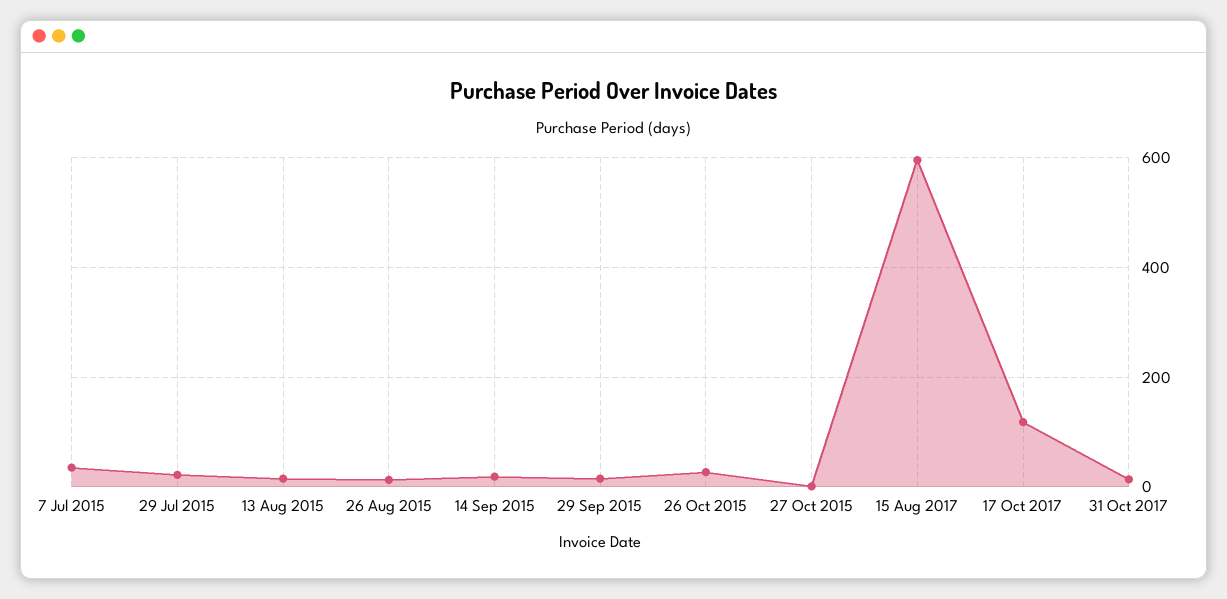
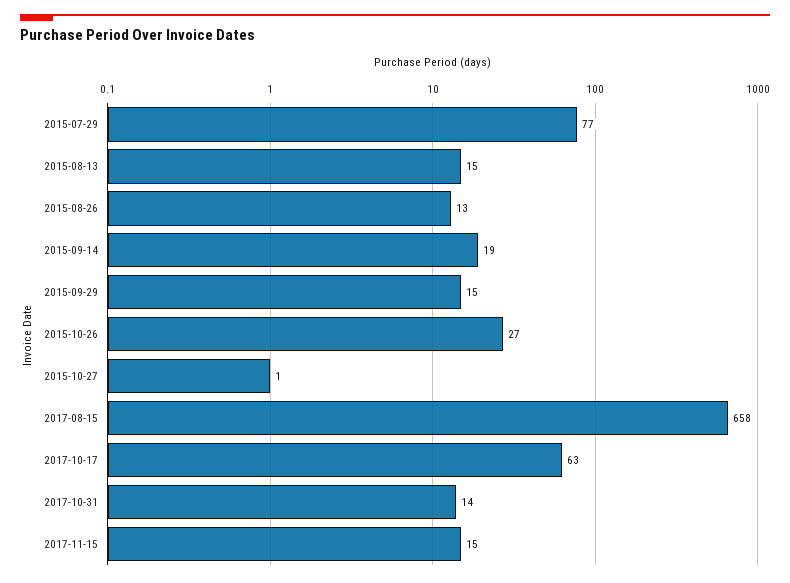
7 Jul 2015: 40 -> none
29 Jul 2015: 20 -> 77
15 Aug 2017: 600 -> 658
17 Oct 2017: 120 -> 63
2017-11-15: none -> 15

